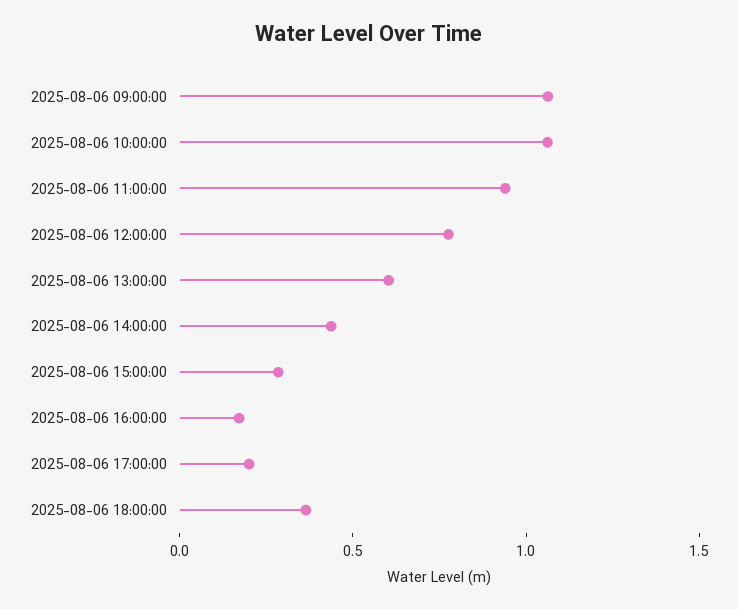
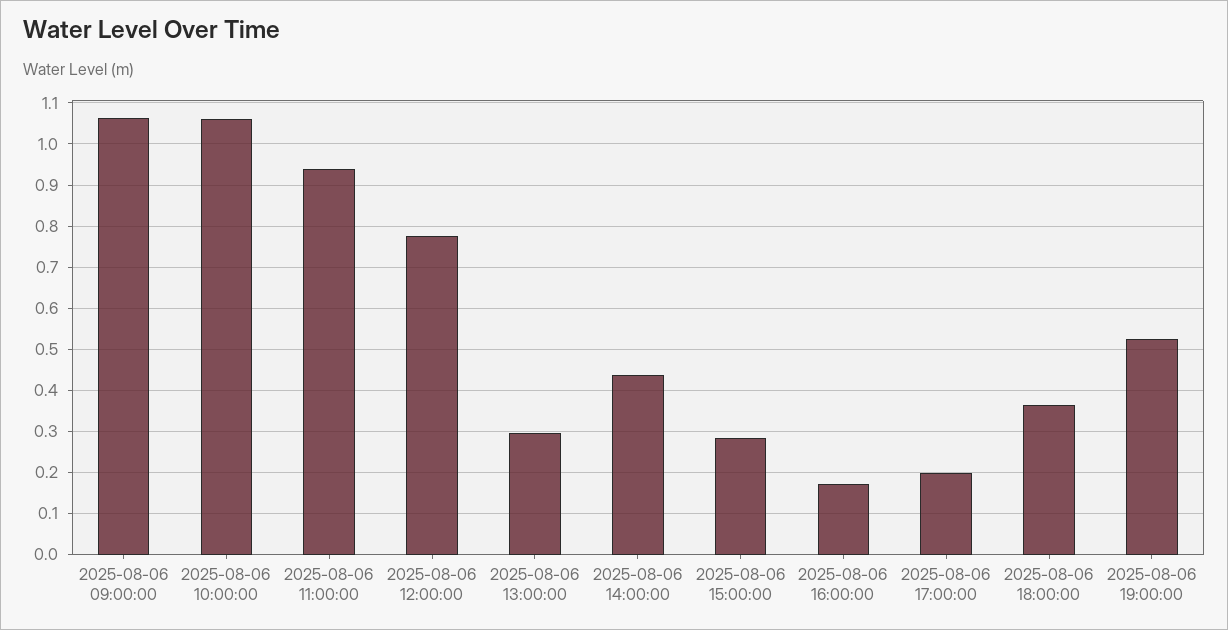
2025-08-06 13:00:00: 0.6 -> 0.3
2025-08-06 19:00:00: none -> 0.52

